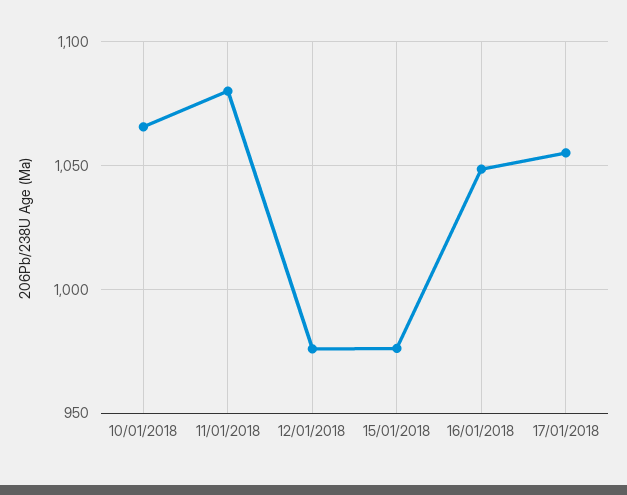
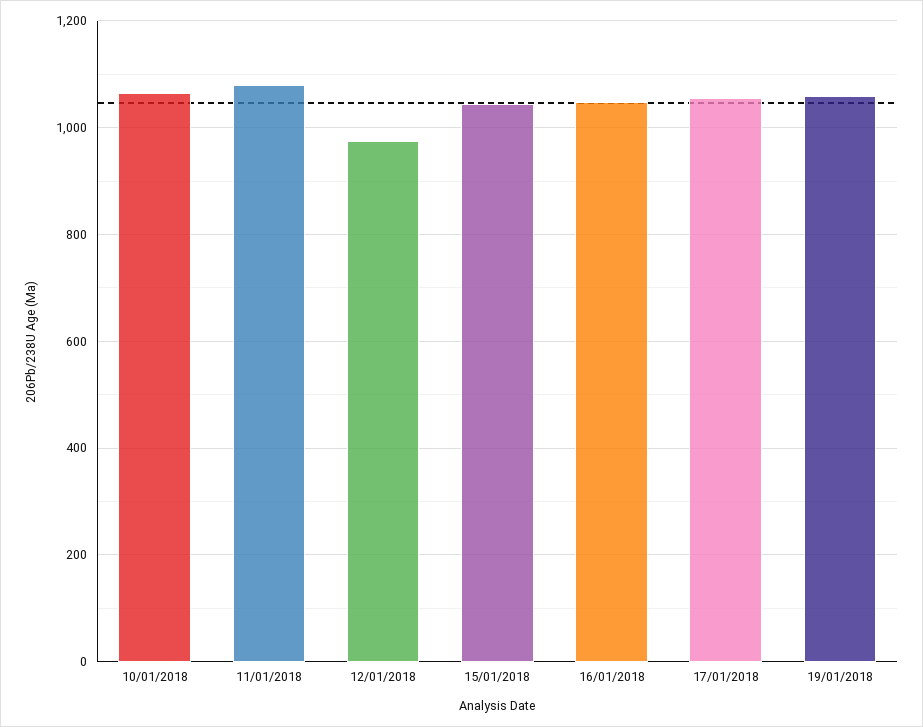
15/01/2018: 975 -> 1040
19/01/2018: none -> 1060

